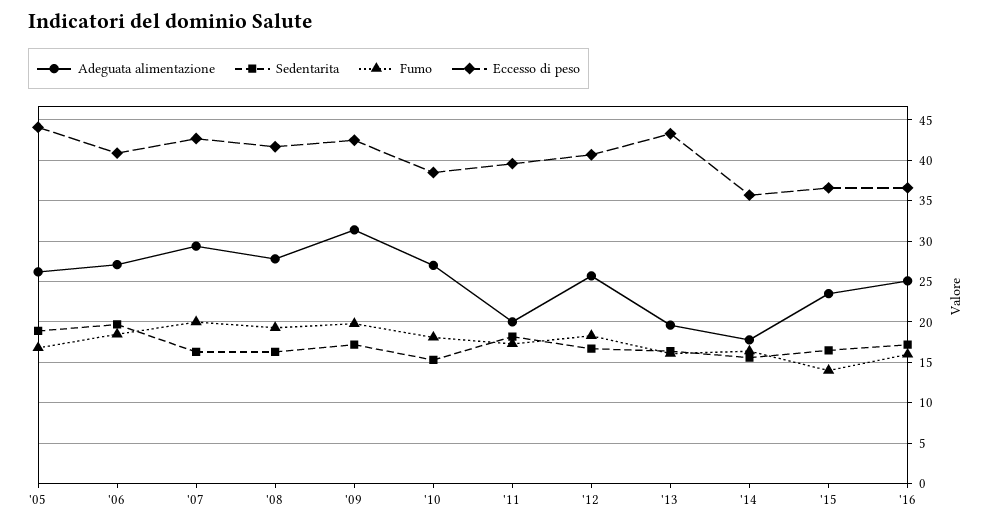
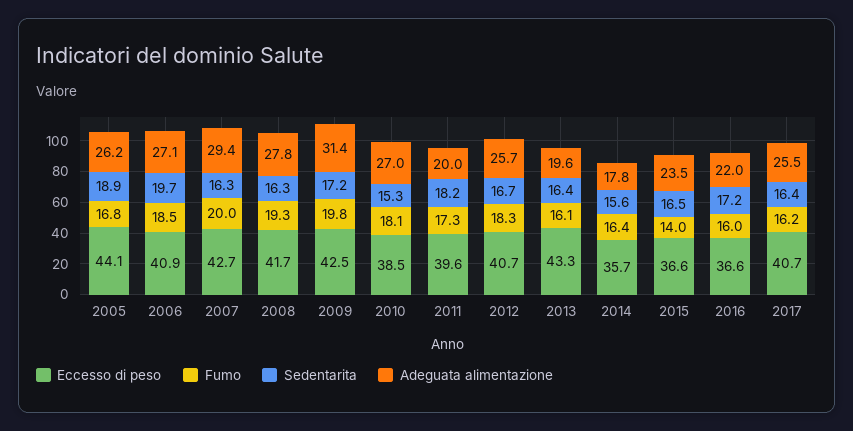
Adeguata alimentazione, '16: 25 -> 22
Eccesso di peso, 2017: none -> 40.7
Fumo, 2017: none -> 16.2
Sedentarita, 2017: none -> 16.4
Adeguata alimentazione, 2017: none -> 25.5

